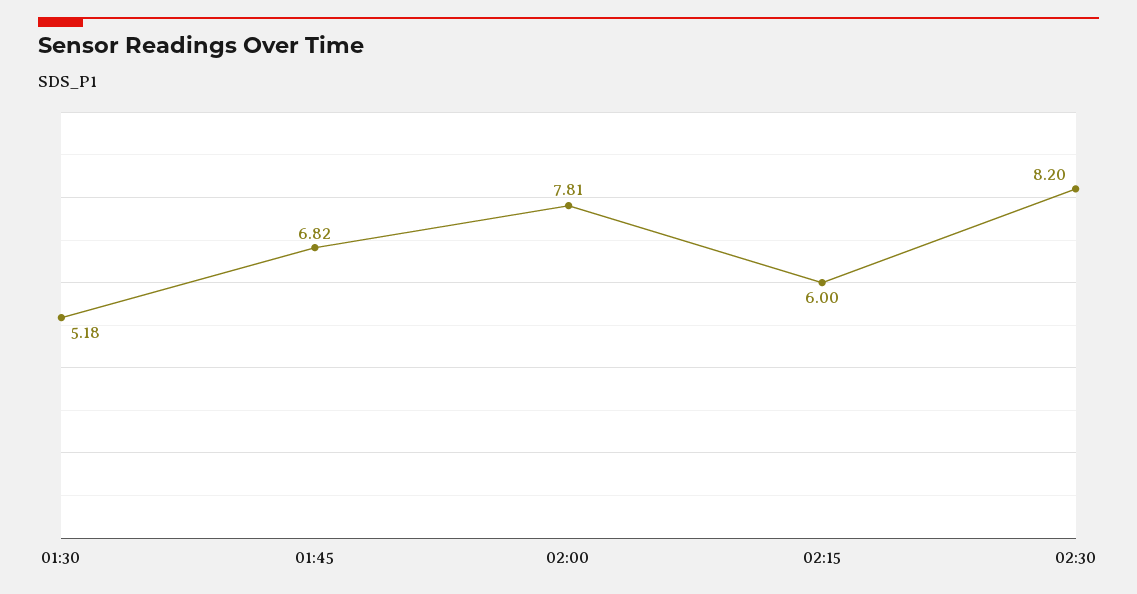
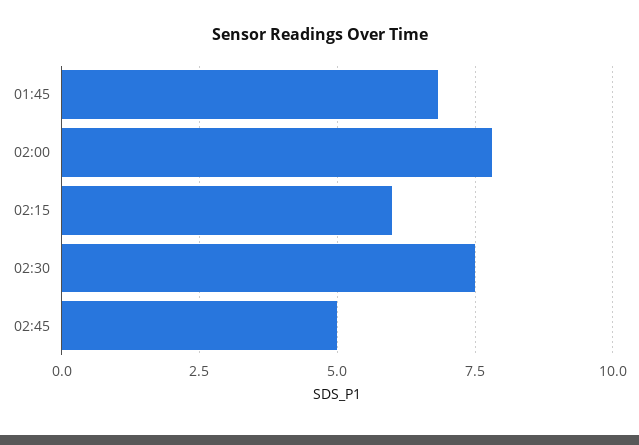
01:30: 5.18 -> none
02:30: 8.2 -> 7.5
02:45: none -> 5

